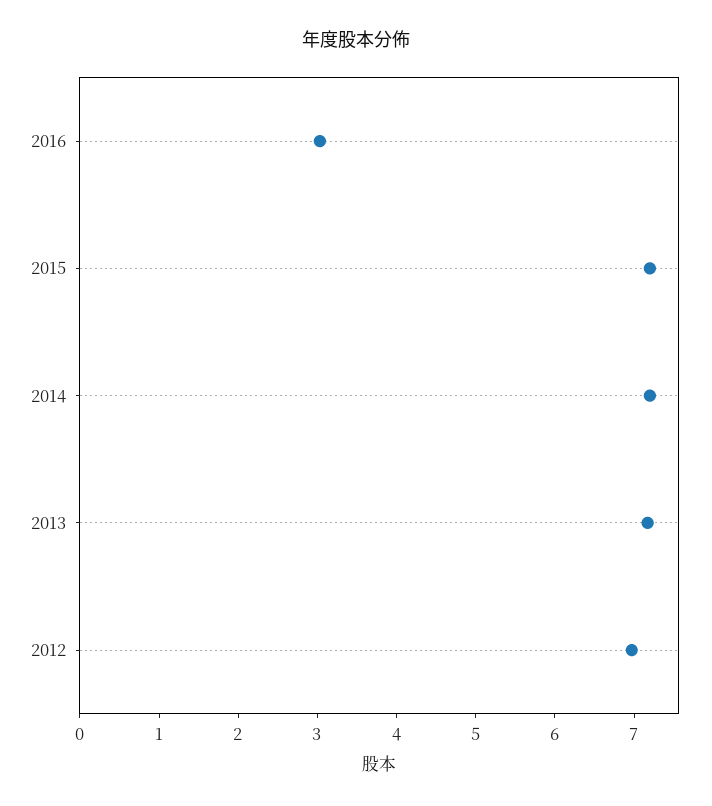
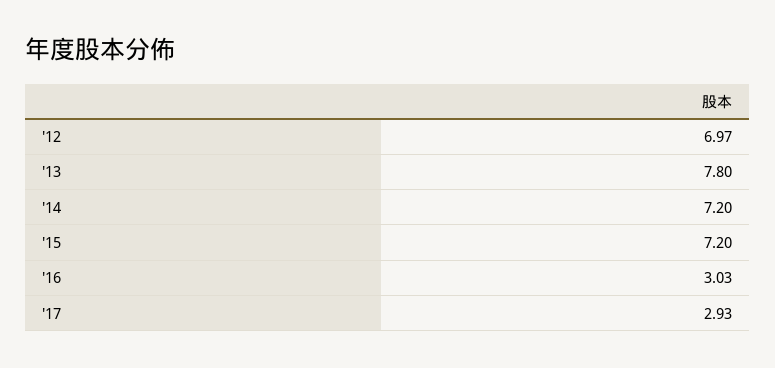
2013: 7.2 -> 7.8
'17: none -> 2.93

